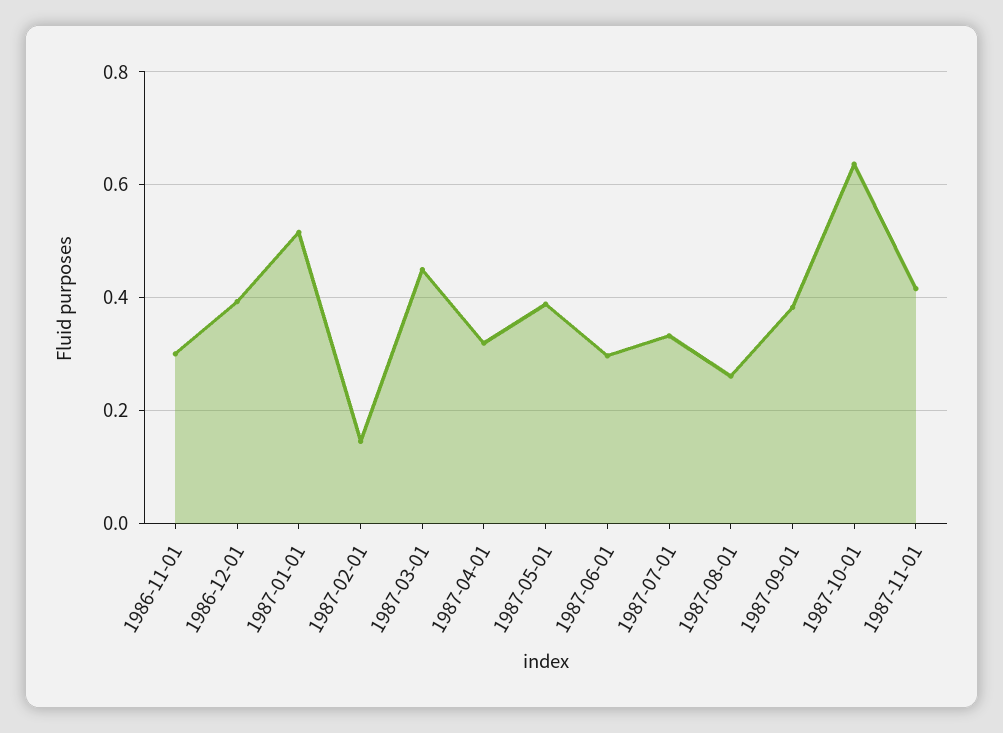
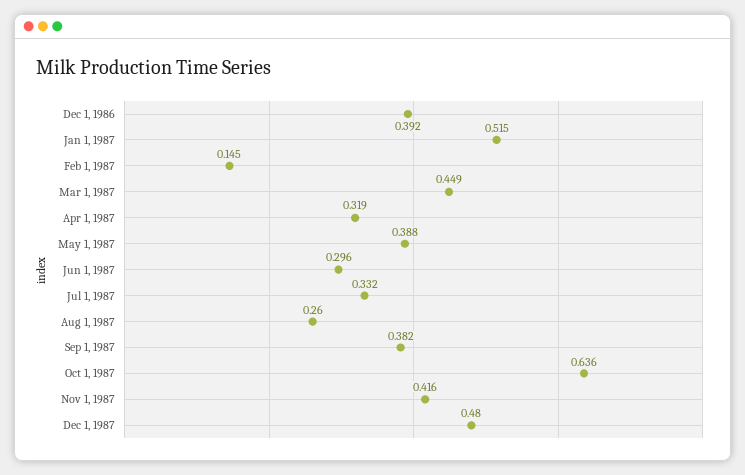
1986-11-01: 0.3 -> none
Dec 1, 1987: none -> 0.48

